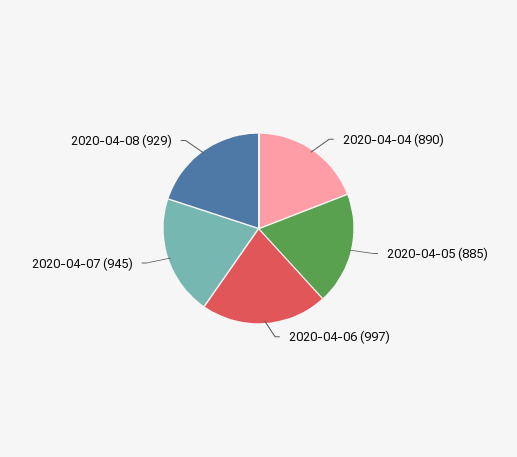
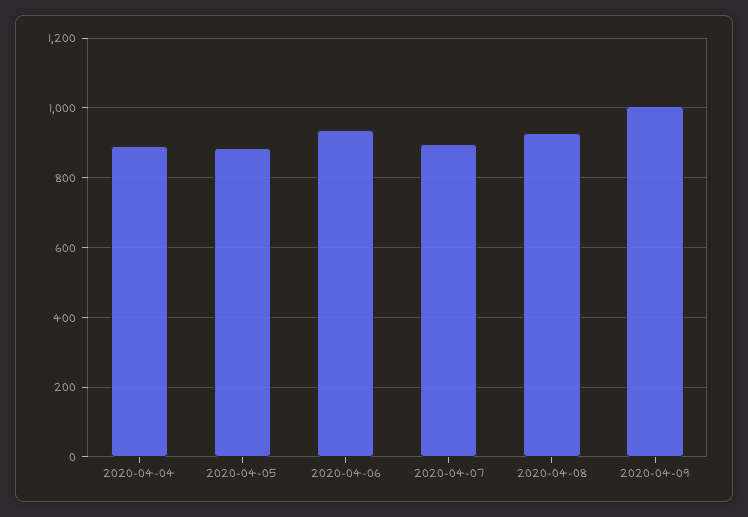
2020-04-06: 997 -> 940
2020-04-07: 945 -> 900
2020-04-09: none -> 1000

